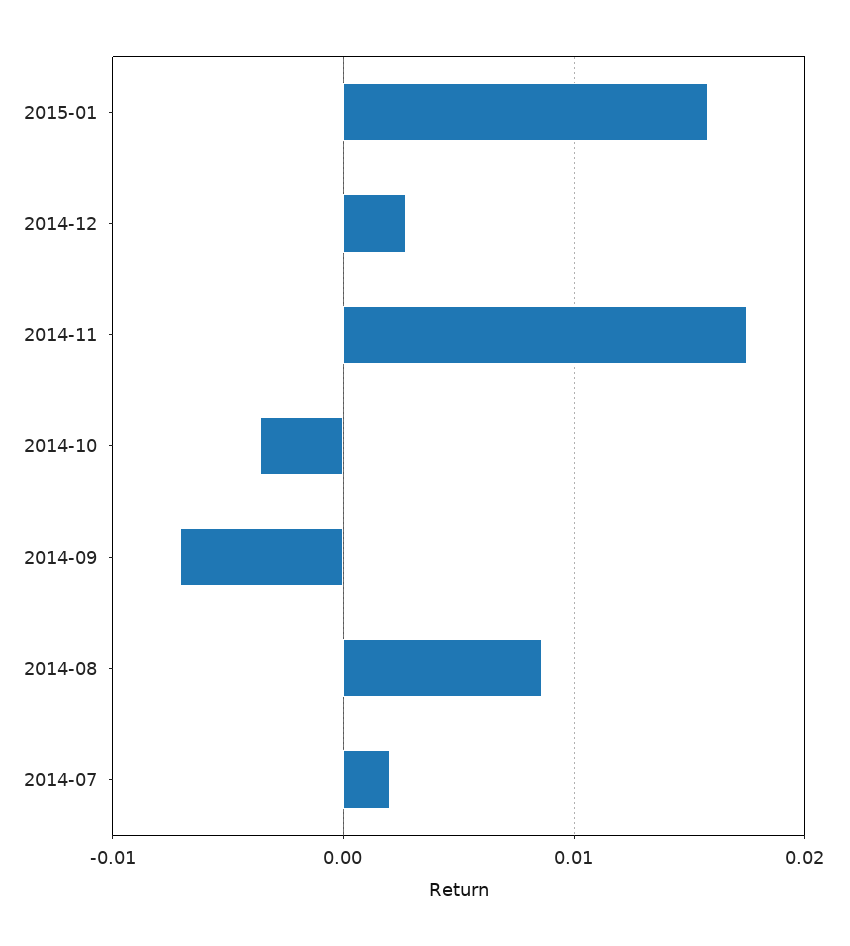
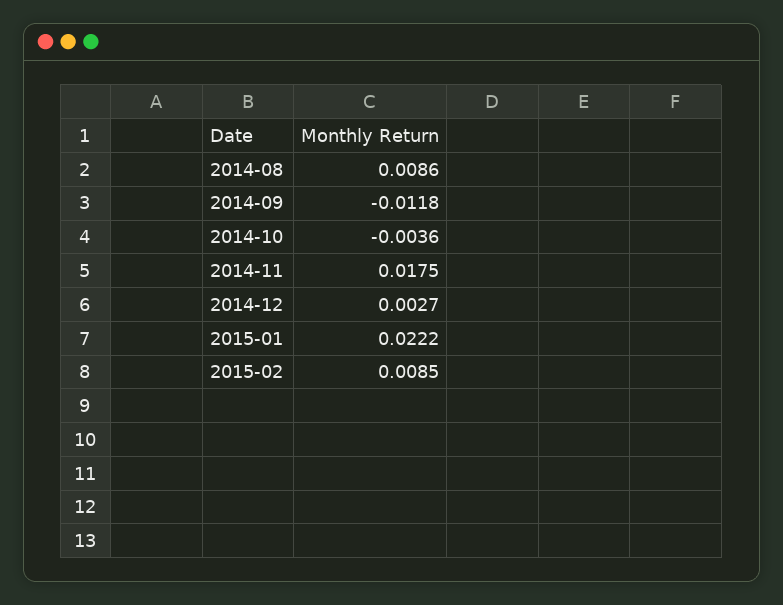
2015-01: 0.016 -> 0.0222
2014-09: -0.007 -> -0.0118
2014-07: 0.002 -> none
2015-02: none -> 0.0085

